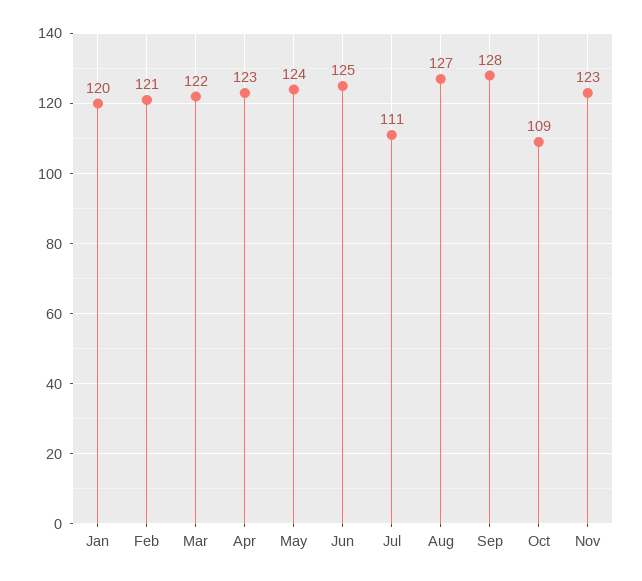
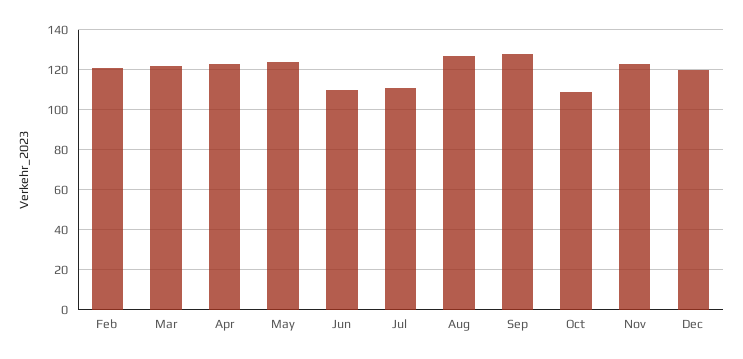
Jan: 120 -> none
Jun: 125 -> 110
Dec: none -> 120

